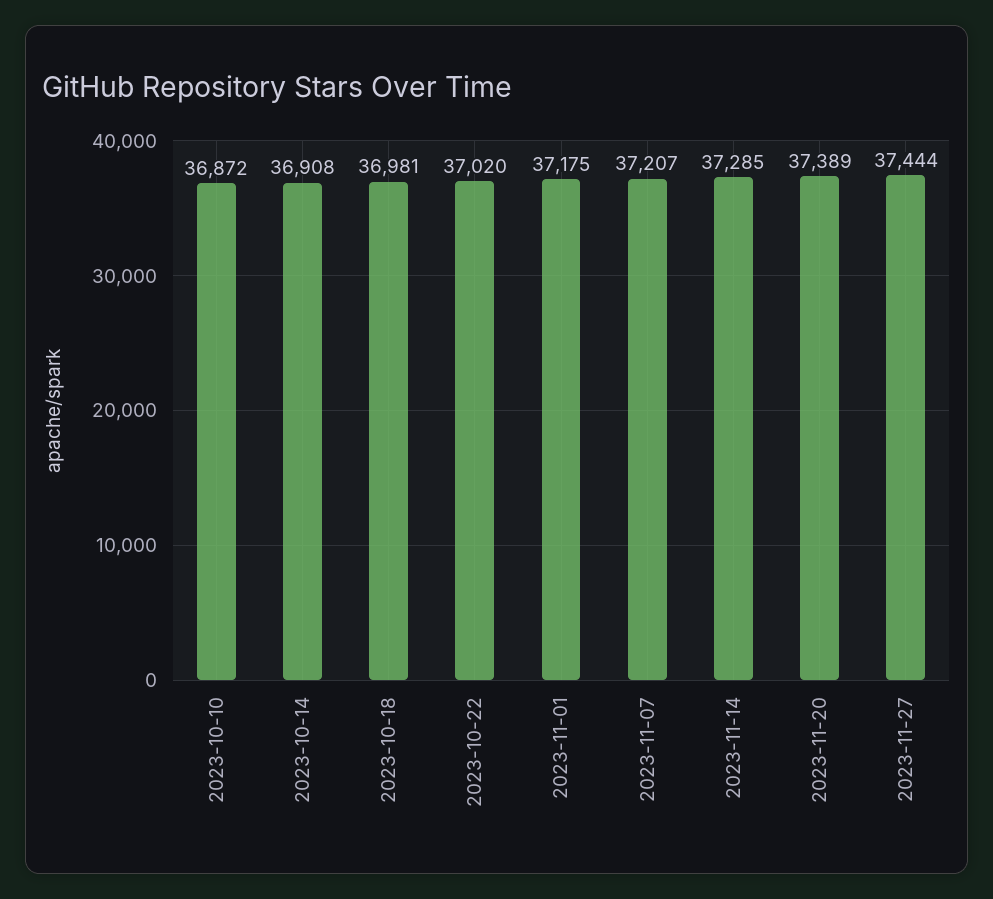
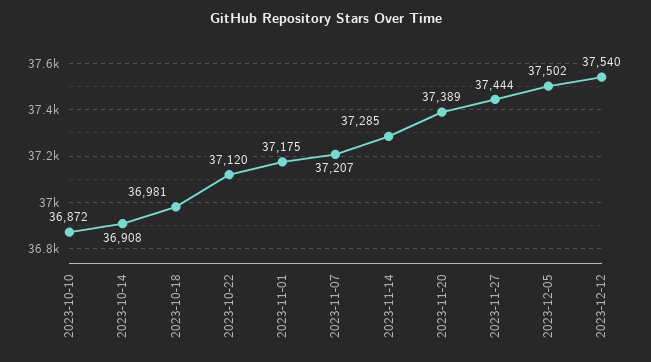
2023-10-22: 37020 -> 37120
2023-12-05: none -> 37502
2023-12-12: none -> 37540

